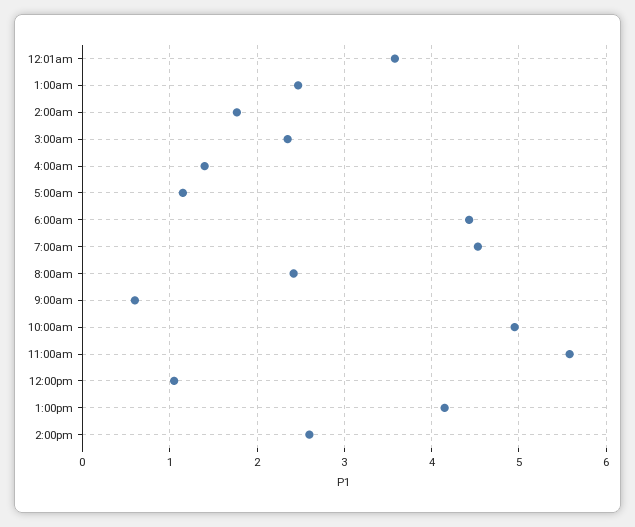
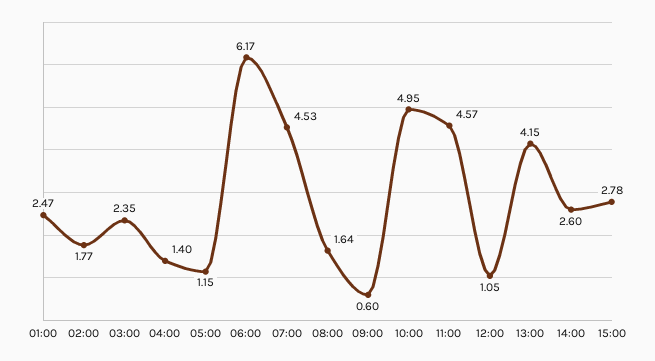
12:01am: 3.6 -> none
6:00am: 4.4 -> 6.17
8:00am: 2.4 -> 1.64
11:00am: 5.6 -> 4.57
15:00: none -> 2.78

